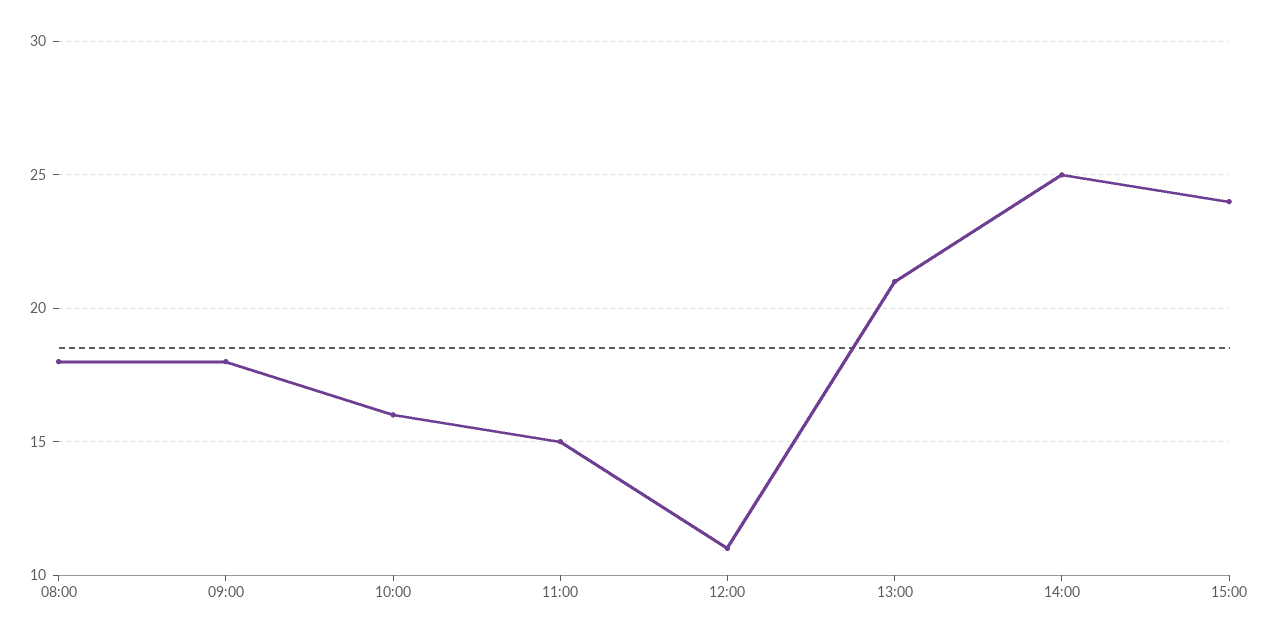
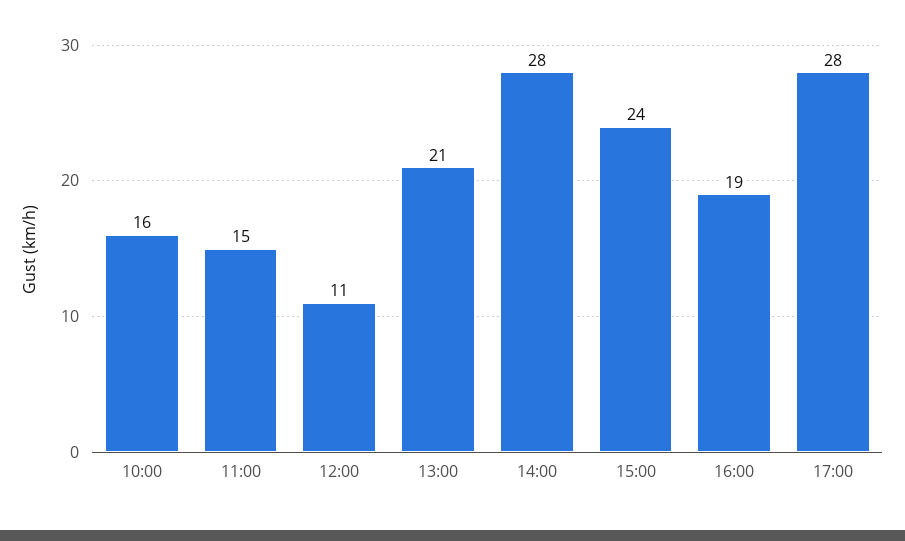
08:00: 18 -> none
09:00: 18 -> none
14:00: 25 -> 28
16:00: none -> 19
17:00: none -> 28

